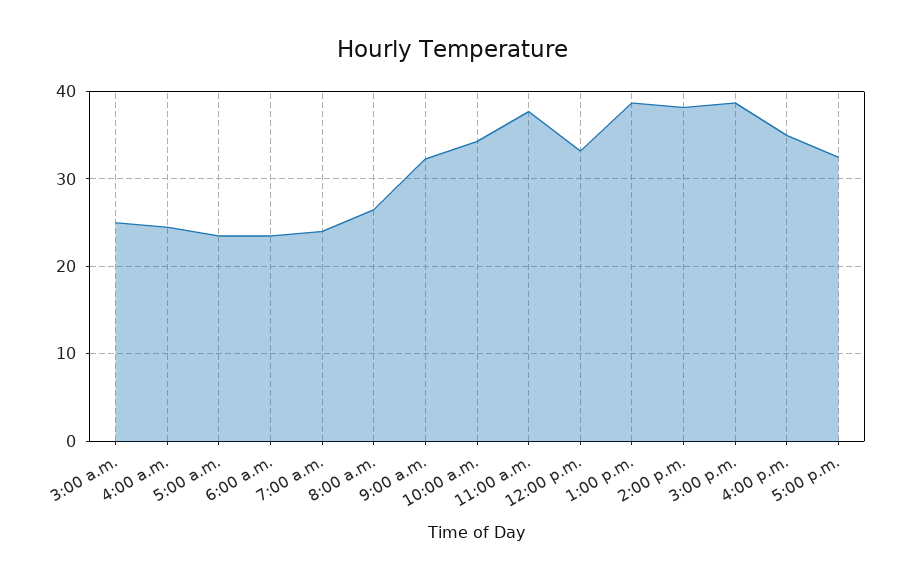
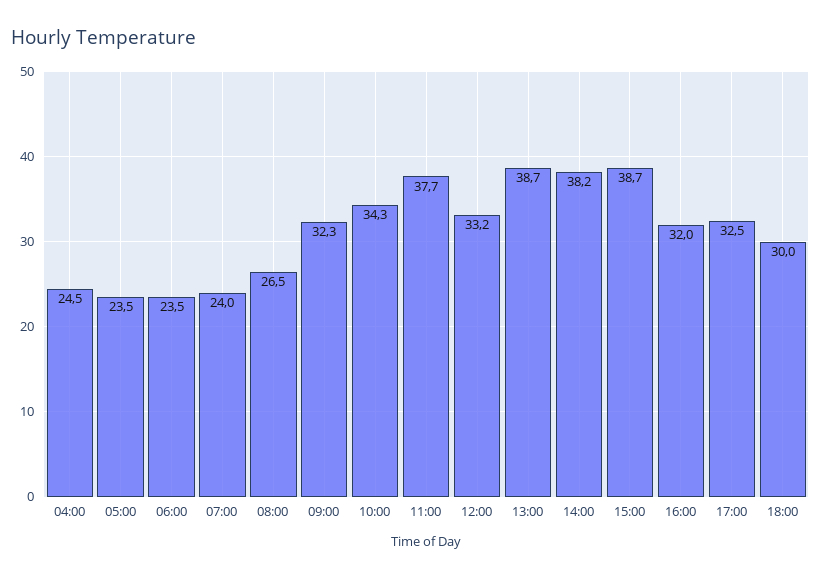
3:00 a.m.: 25 -> none
4:00 p.m.: 35 -> 32
18:00: none -> 30

